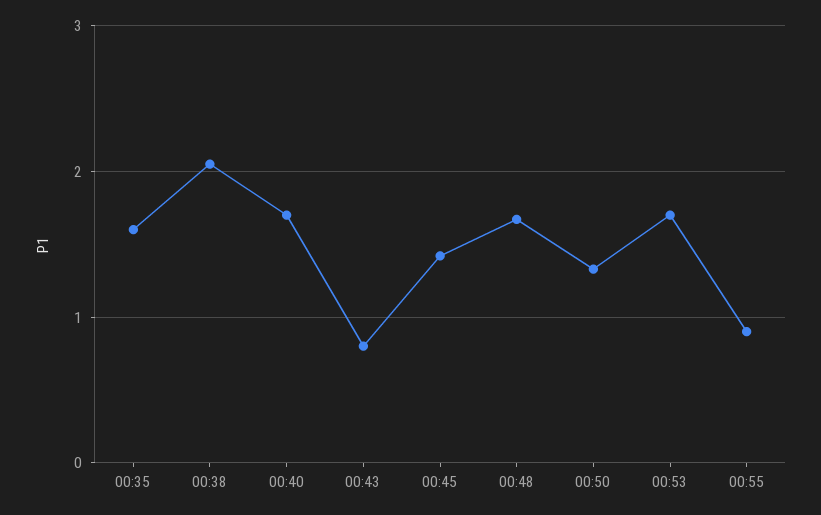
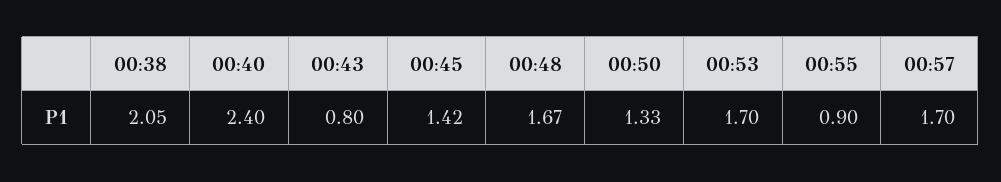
00:35: 1.6 -> none
00:40: 1.7 -> 2.4
00:57: none -> 1.7

